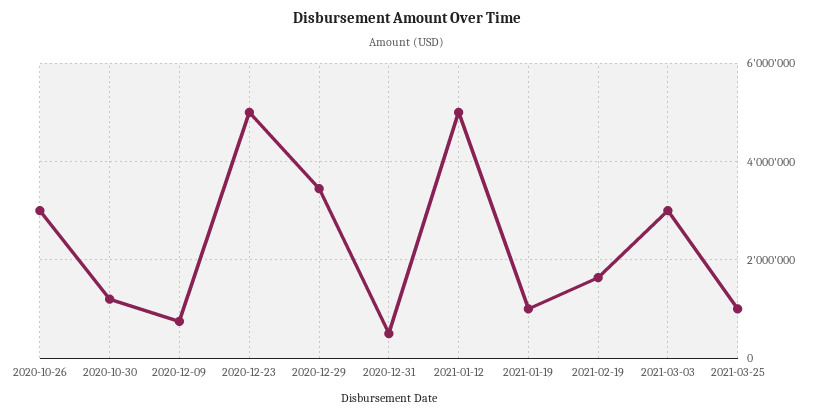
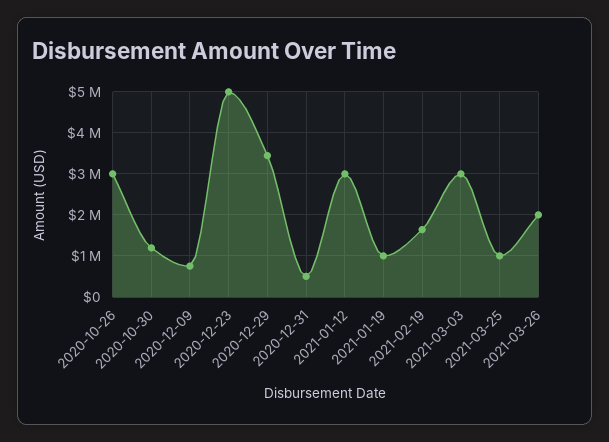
2021-01-12: 5000000 -> 3000000
2021-03-26: none -> 2000000

